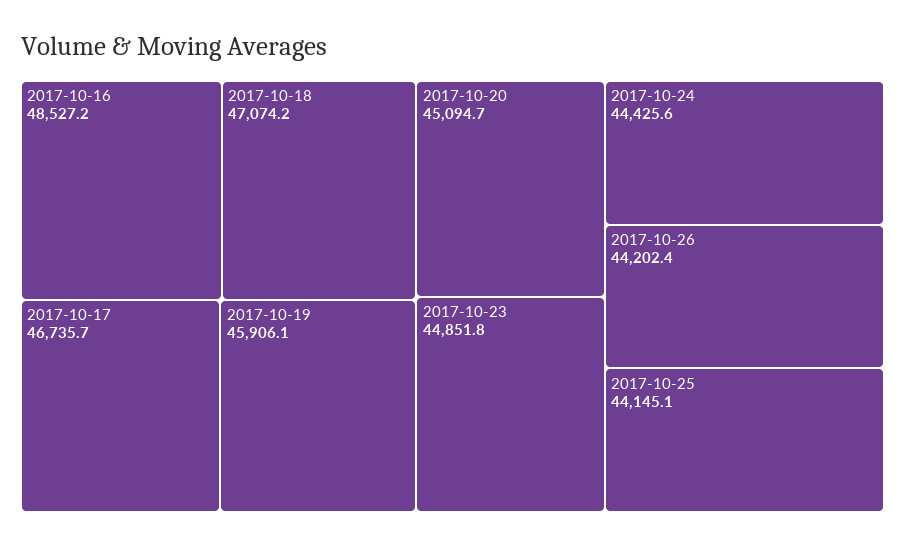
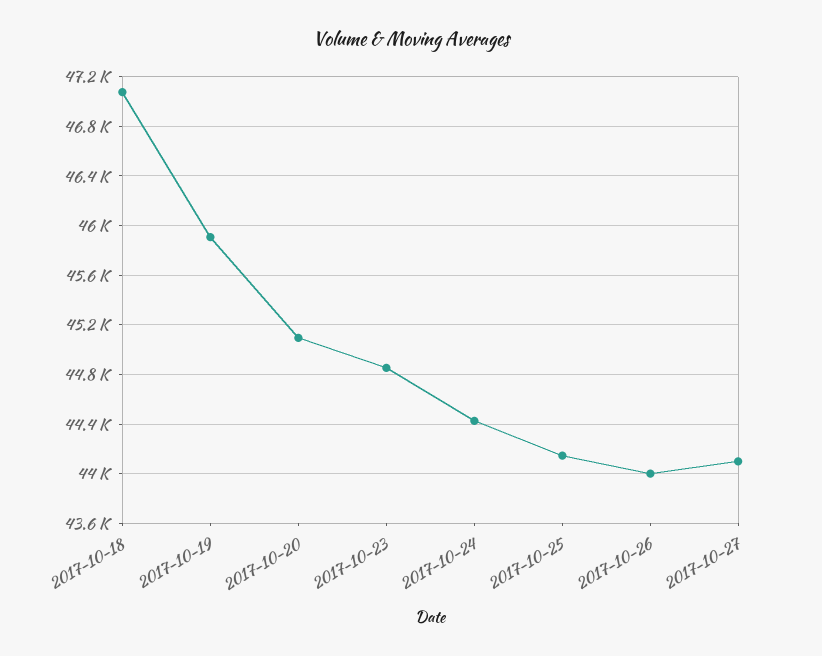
2017-10-16: 48527.2 -> none
2017-10-17: 46735.7 -> none
2017-10-26: 44202.4 -> 44000
2017-10-27: none -> 44100

